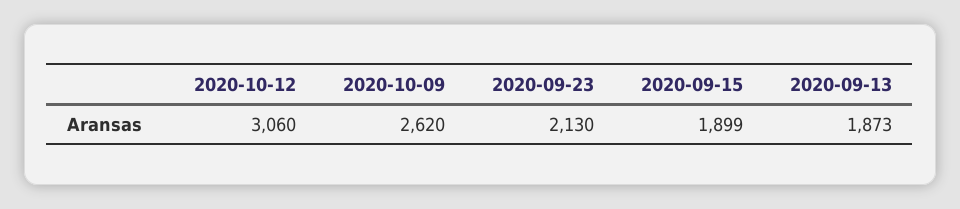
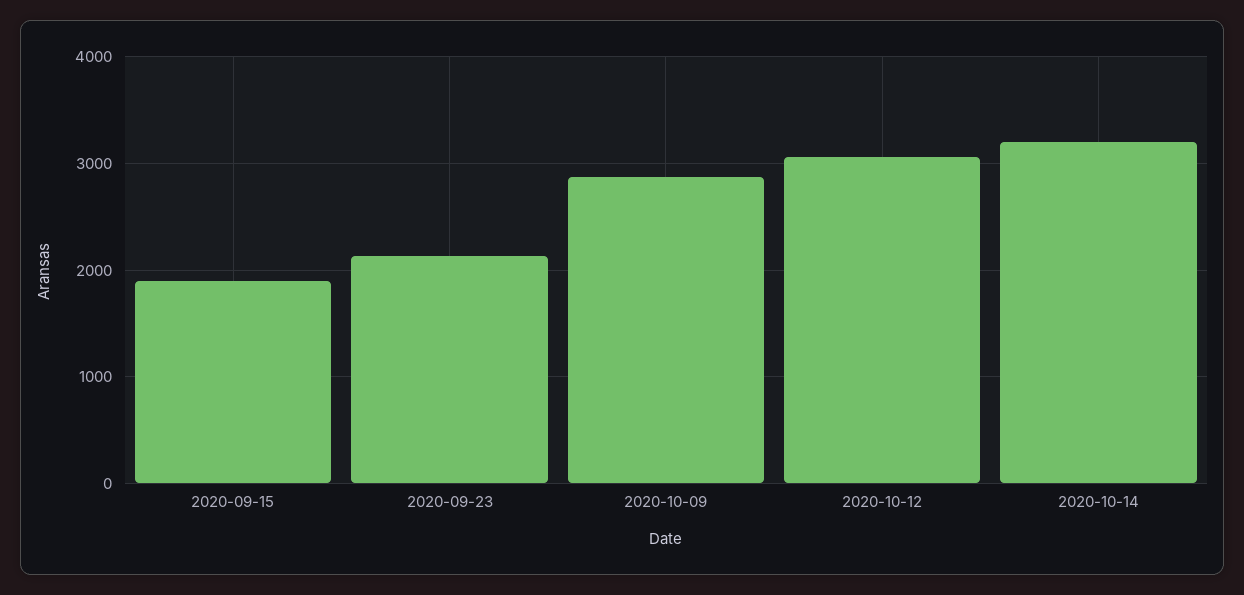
2020-10-09: 2620 -> 2900
2020-09-13: 1873 -> none
2020-10-14: none -> 3200

